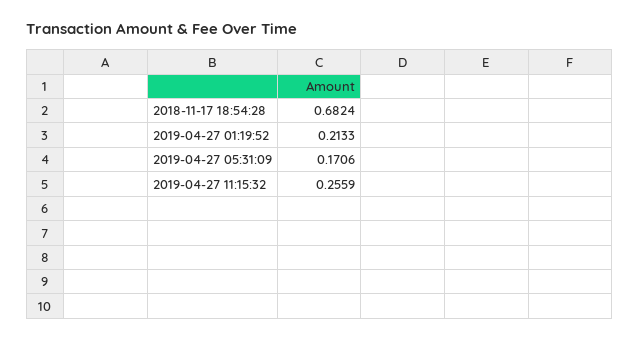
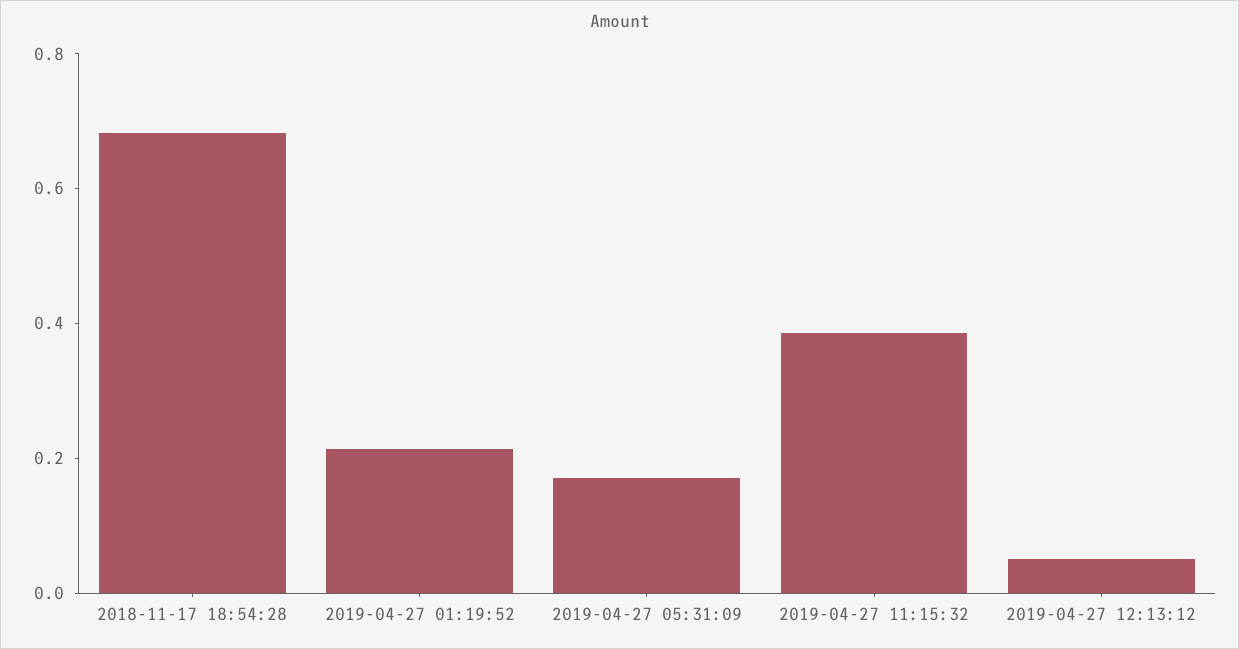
2019-04-27 11:15:32: 0.2559 -> 0.4
2019-04-27 12:13:12: none -> 0.05

